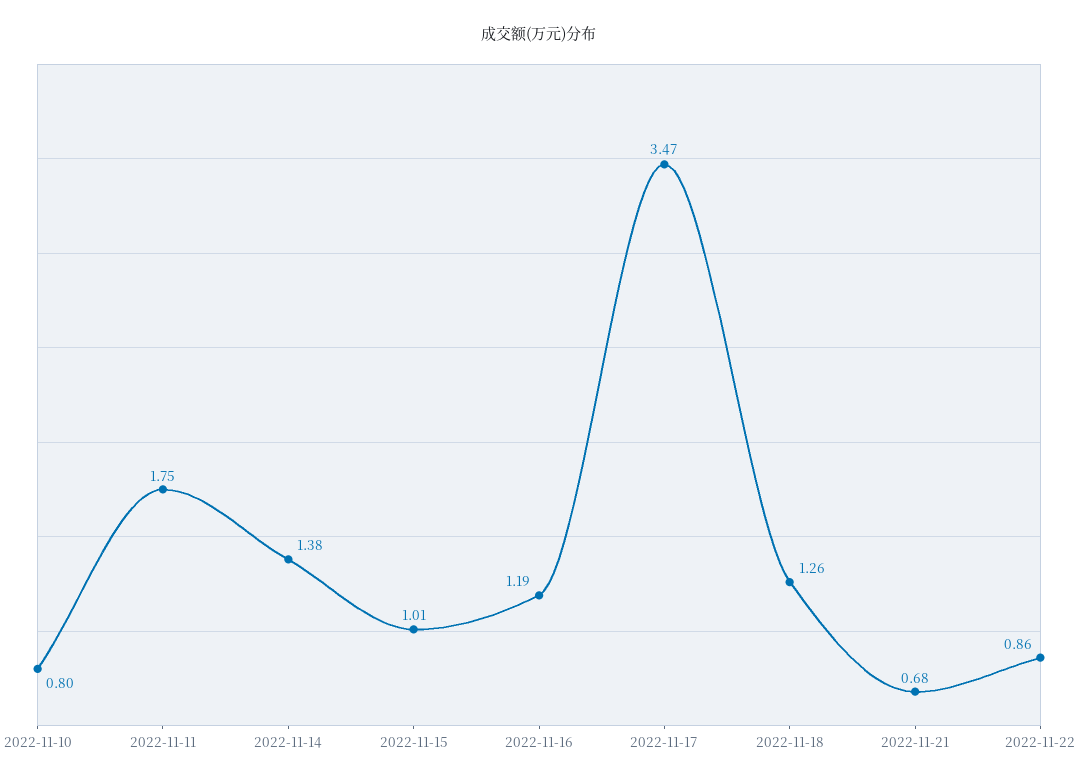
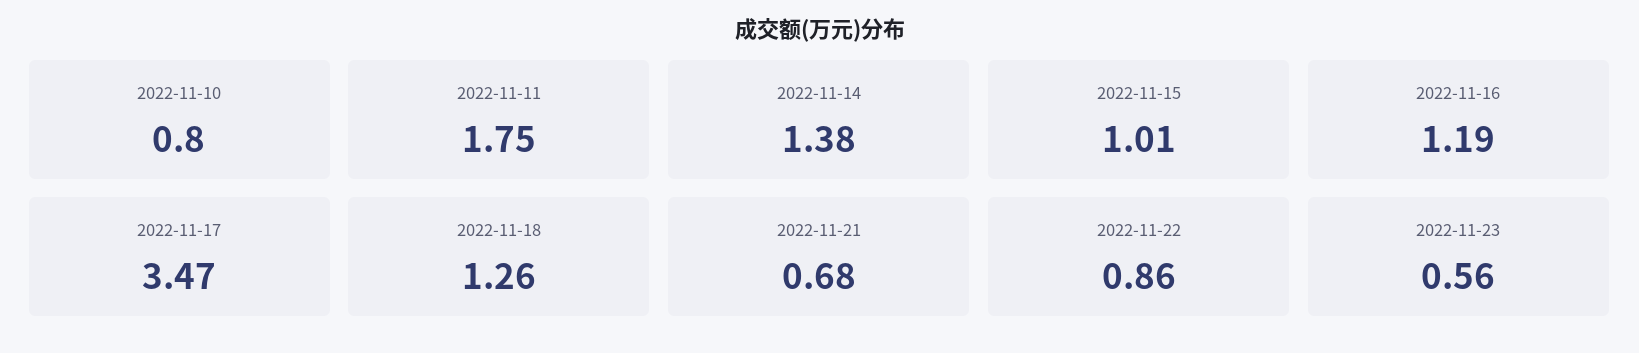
2022-11-23: none -> 0.56

